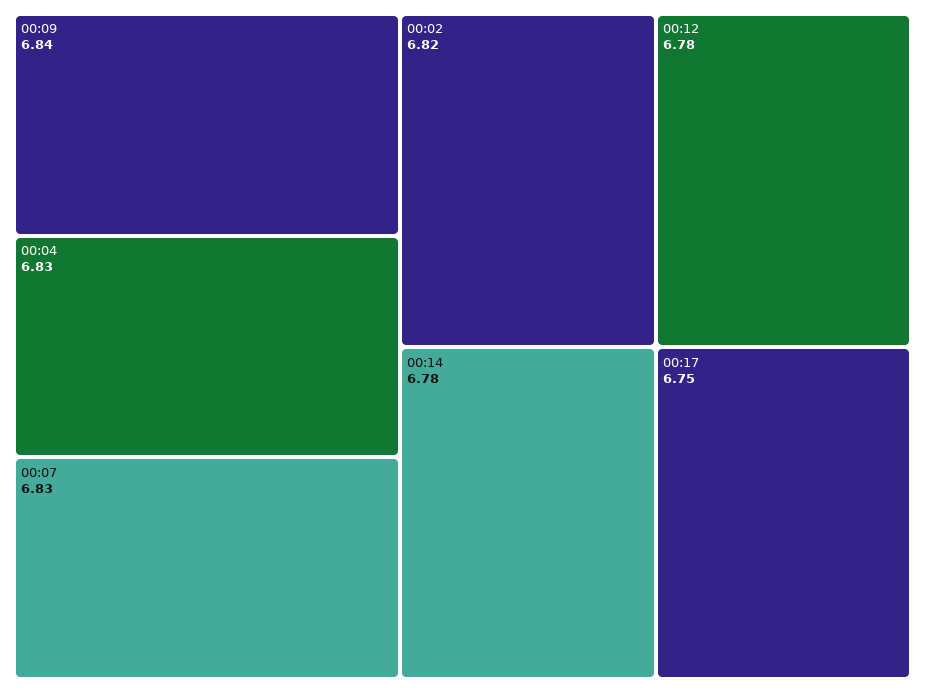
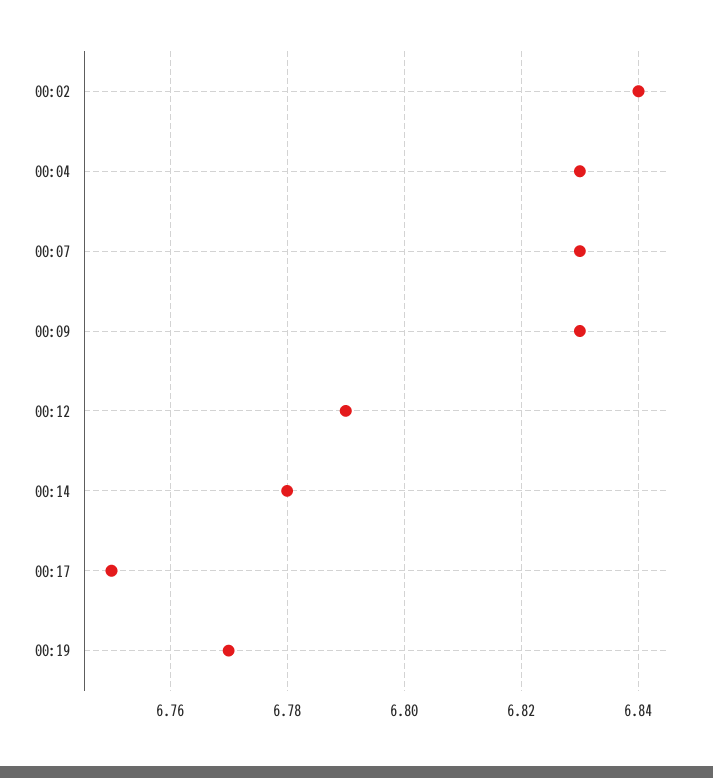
00:09: 6.84 -> 6.83
00:02: 6.82 -> 6.84
00:12: 6.78 -> 6.79
00:19: none -> 6.77

